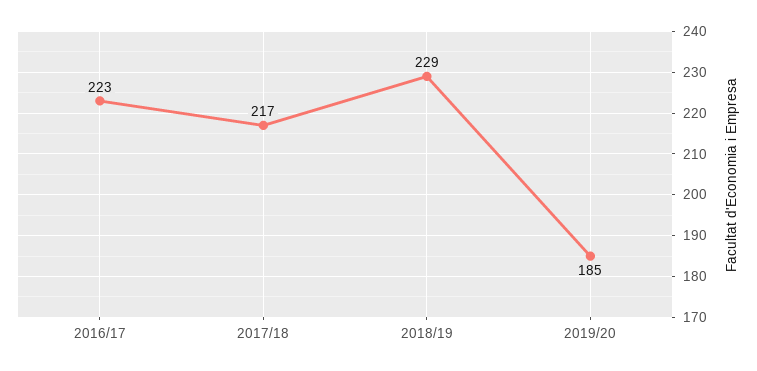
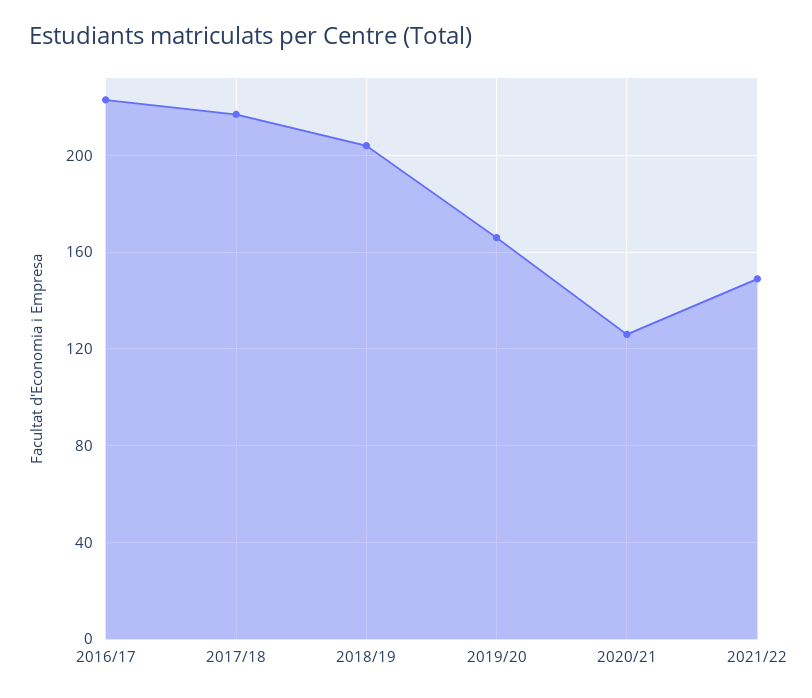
2018/19: 229 -> 205
2019/20: 185 -> 165
2020/21: none -> 125
2021/22: none -> 150

